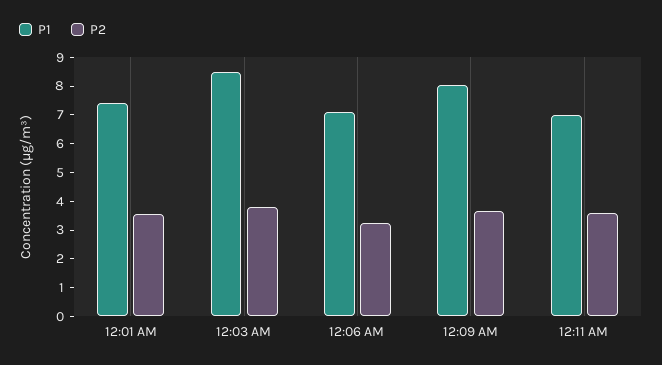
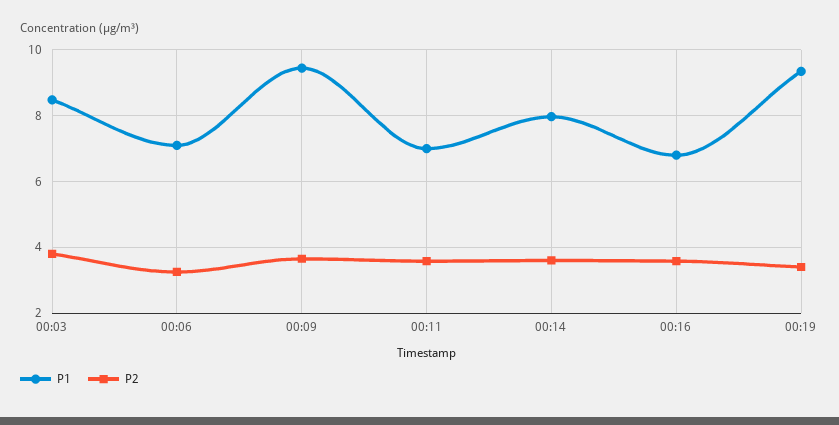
P1, 12:01 AM: 7.5 -> none
P2, 12:01 AM: 3.5 -> none
P1, 12:09 AM: 8 -> 9.4
P1, 00:14: none -> 8
P2, 00:14: none -> 3.6
P1, 00:16: none -> 6.8
P2, 00:16: none -> 3.6
P1, 00:19: none -> 9.4
P2, 00:19: none -> 3.4

